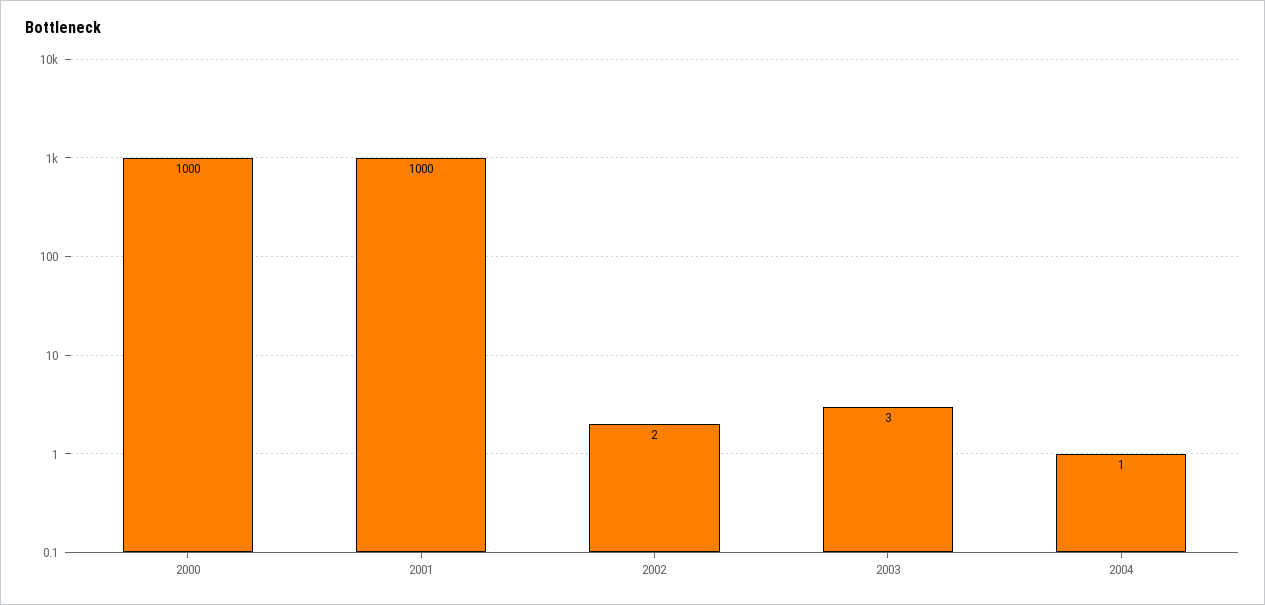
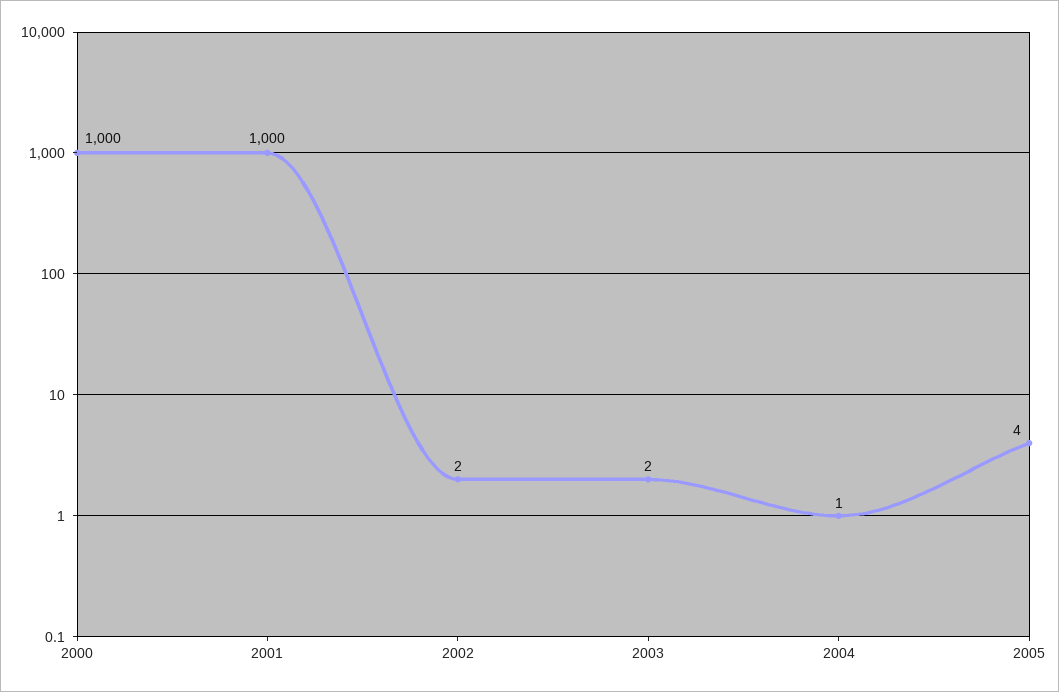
2003: 3 -> 2
2005: none -> 4

